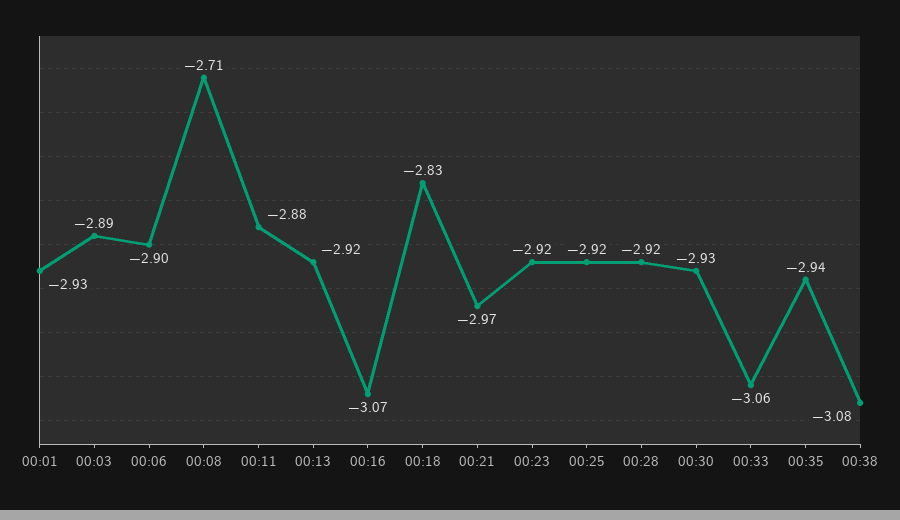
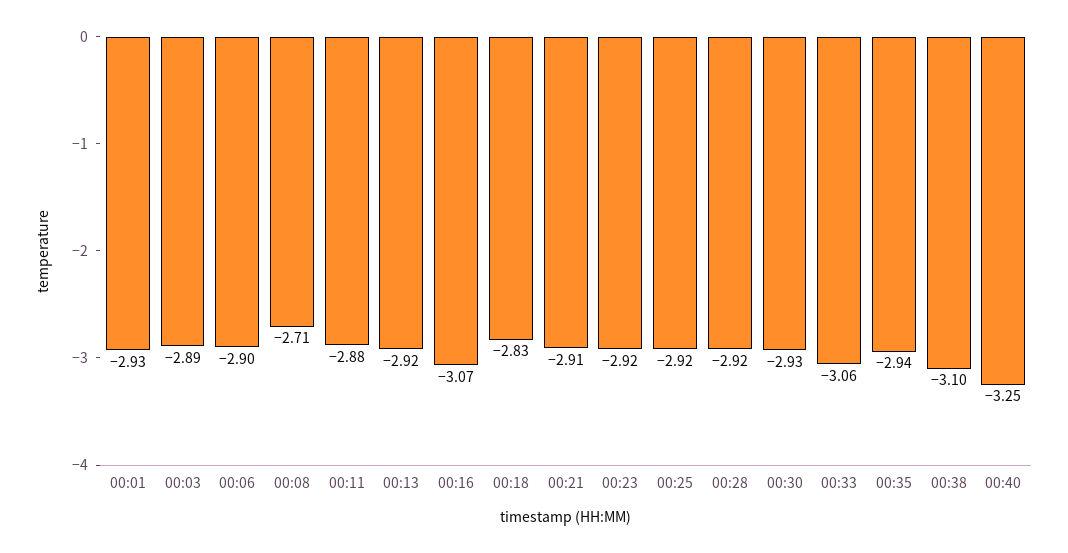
00:21: -2.97 -> -2.91
00:38: -3.08 -> -3.1
00:40: none -> -3.25

